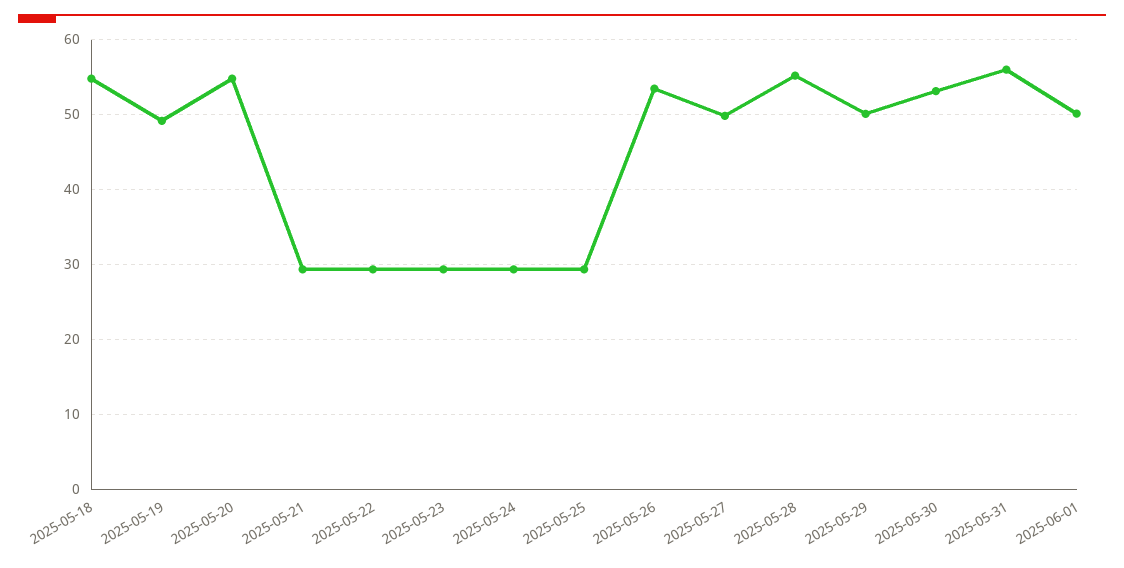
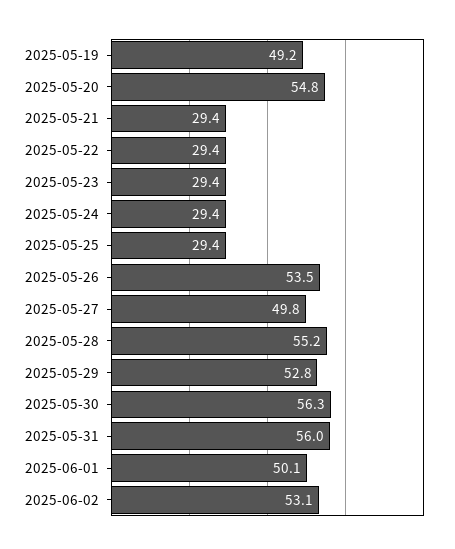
2025-05-18: 55 -> none
2025-05-29: 50 -> 52.8
2025-05-30: 53 -> 56.3
2025-06-02: none -> 53.1

